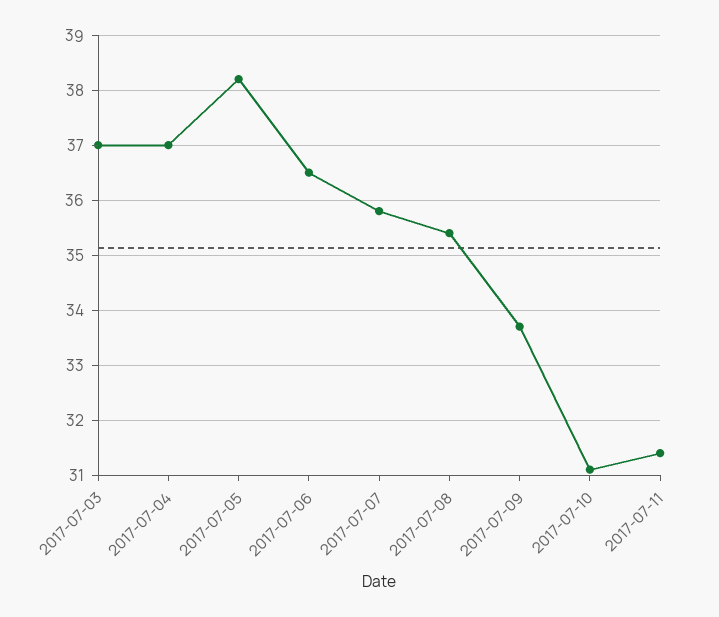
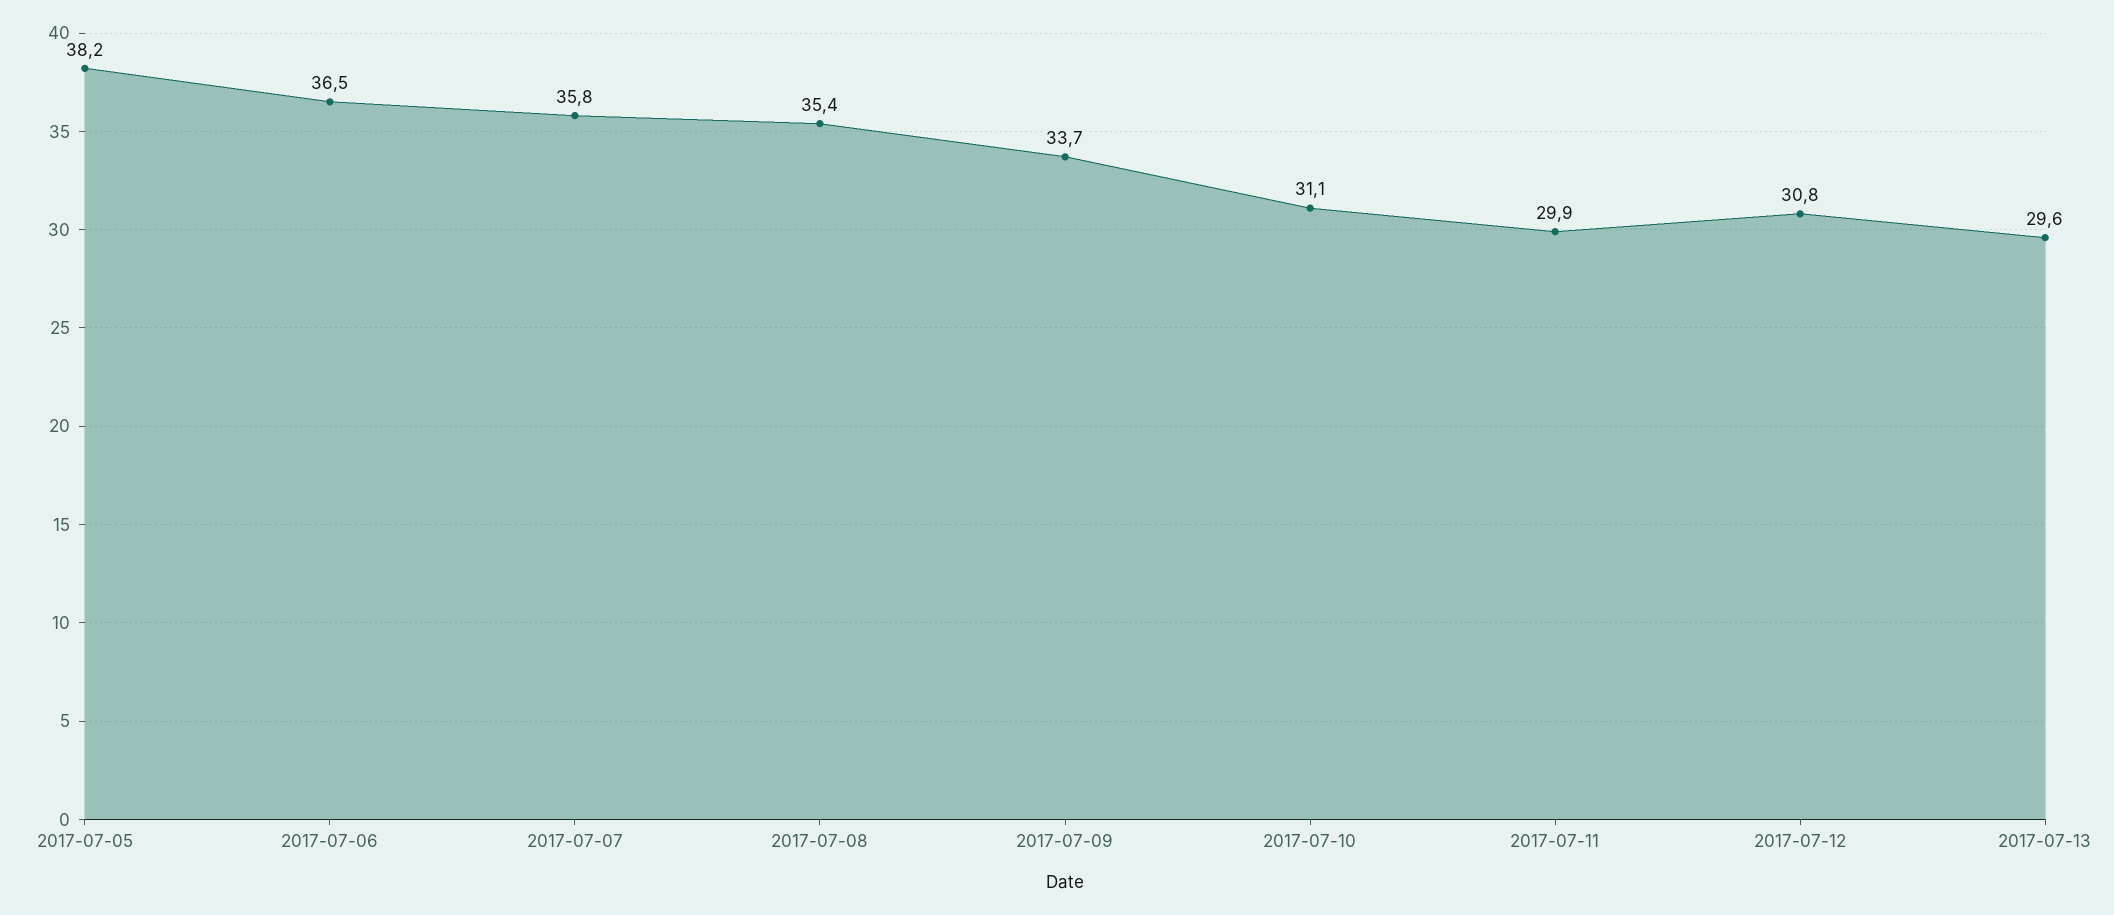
2017-07-03: 37 -> none
2017-07-04: 37 -> none
2017-07-11: 31.5 -> 29.9
2017-07-12: none -> 30.8
2017-07-13: none -> 29.6

